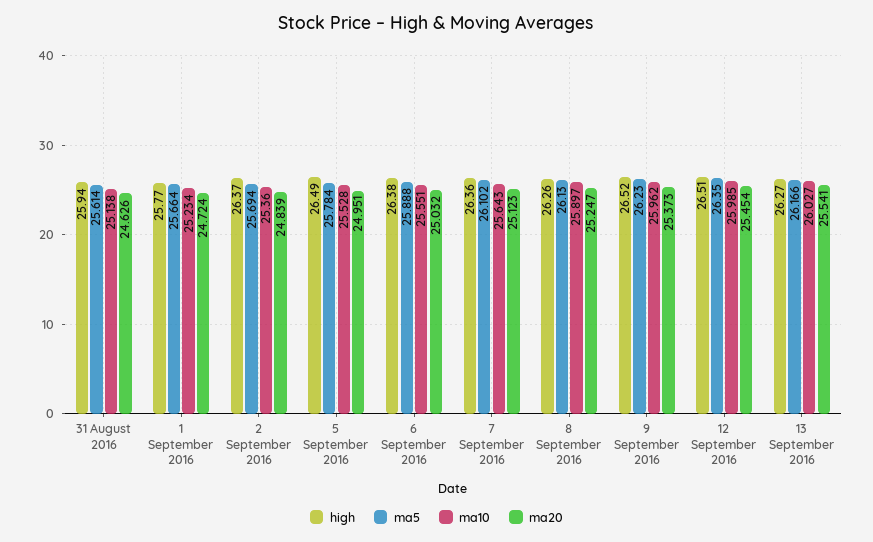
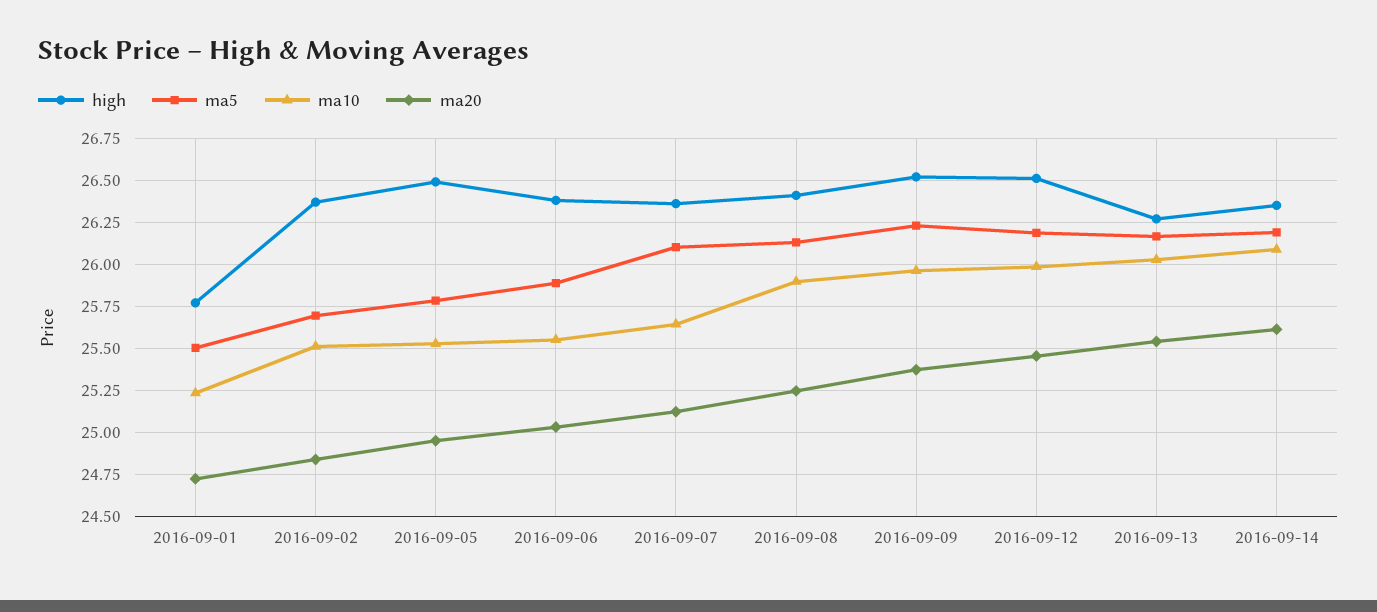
high, 31 August 2016: 25.94 -> none
ma5, 31 August 2016: 25.614 -> none
ma10, 31 August 2016: 25.138 -> none
ma20, 31 August 2016: 24.626 -> none
ma5, 1 September 2016: 25.664 -> 25.5
ma10, 2 September 2016: 25.36 -> 25.5
high, 8 September 2016: 26.26 -> 26.4
ma5, 12 September 2016: 26.35 -> 26.2
high, 2016-09-14: none -> 26.35
ma5, 2016-09-14: none -> 26.2
ma10, 2016-09-14: none -> 26.1
ma20, 2016-09-14: none -> 25.6

